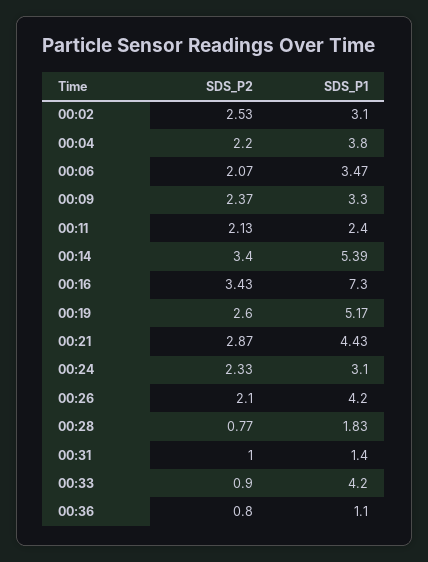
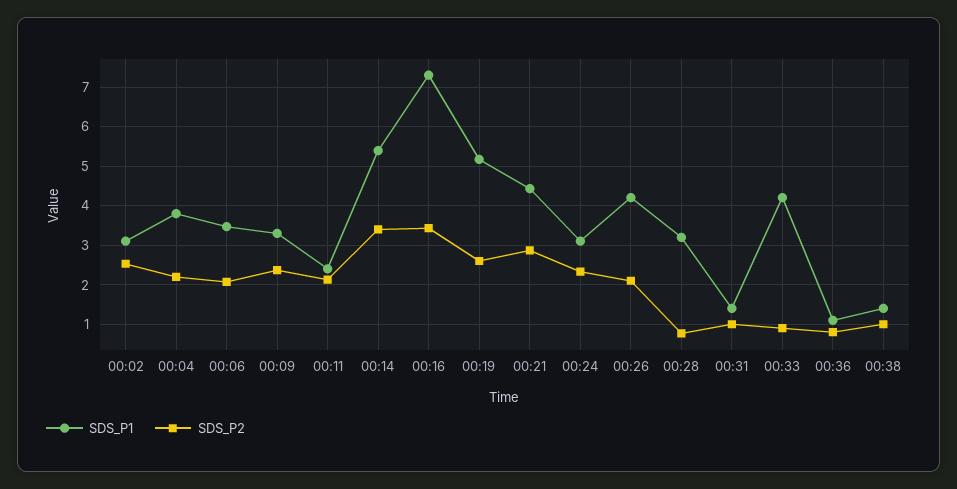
SDS_P1, 00:28: 1.83 -> 3.2
SDS_P1, 00:38: none -> 1.4
SDS_P2, 00:38: none -> 1

